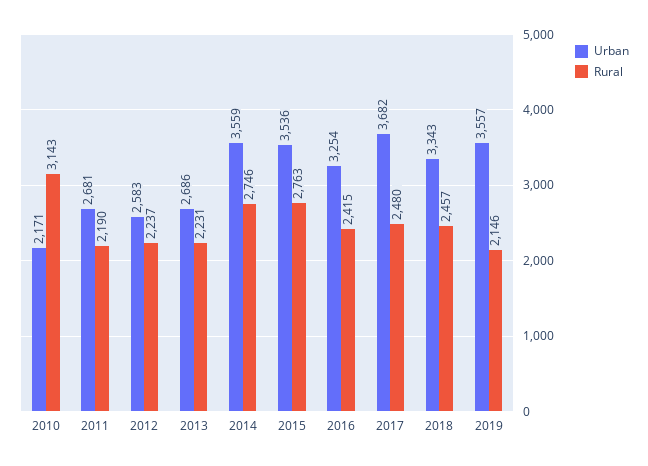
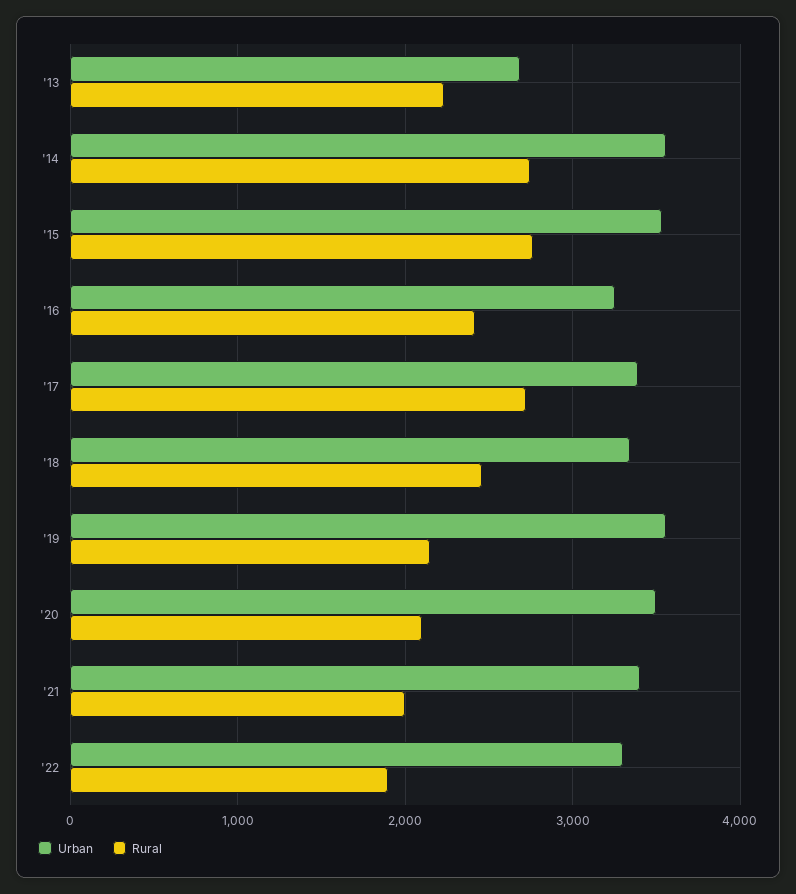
Urban, 2010: 2171 -> none
Rural, 2010: 3143 -> none
Urban, 2011: 2681 -> none
Rural, 2011: 2190 -> none
Urban, 2012: 2583 -> none
Rural, 2012: 2237 -> none
Urban, 2017: 3682 -> 3400
Rural, 2017: 2480 -> 2700
Urban, '20: none -> 3500
Rural, '20: none -> 2100
Urban, '21: none -> 3400
Rural, '21: none -> 2000
Urban, '22: none -> 3300
Rural, '22: none -> 1900

